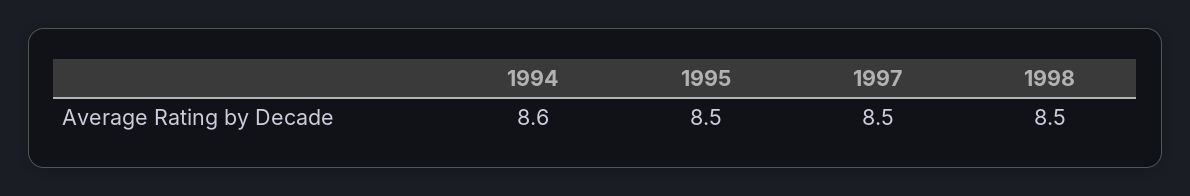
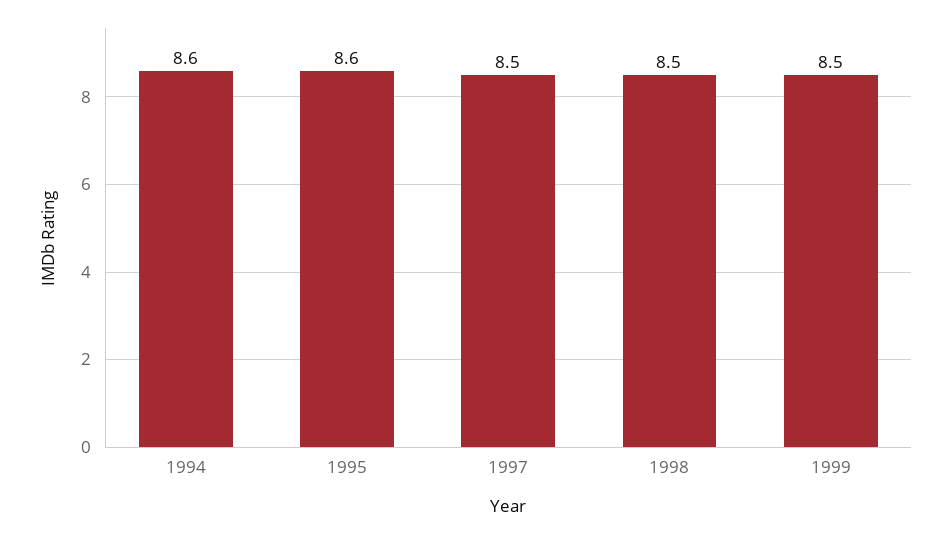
1995: 8.5 -> 8.6
1999: none -> 8.5

